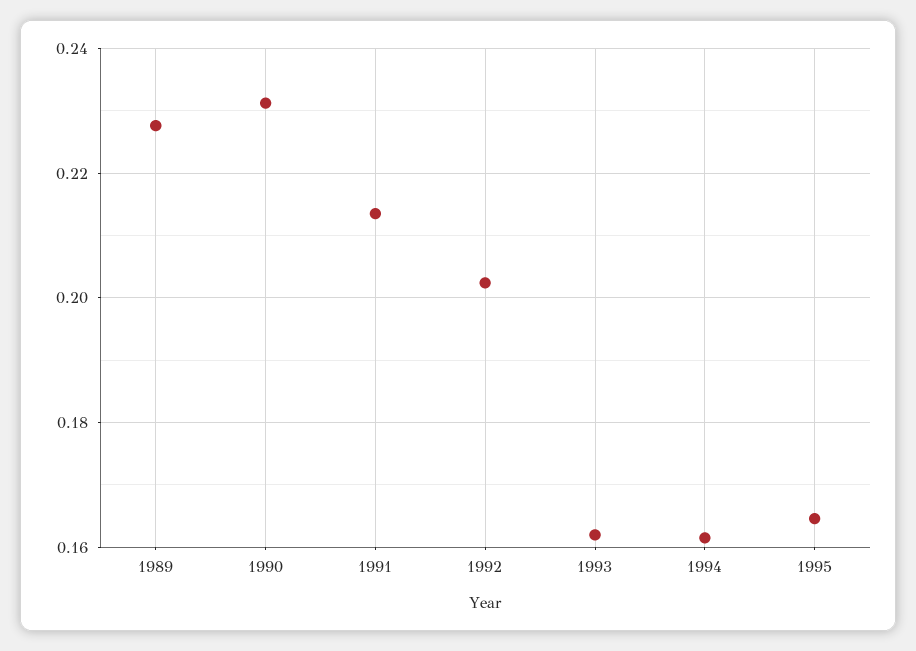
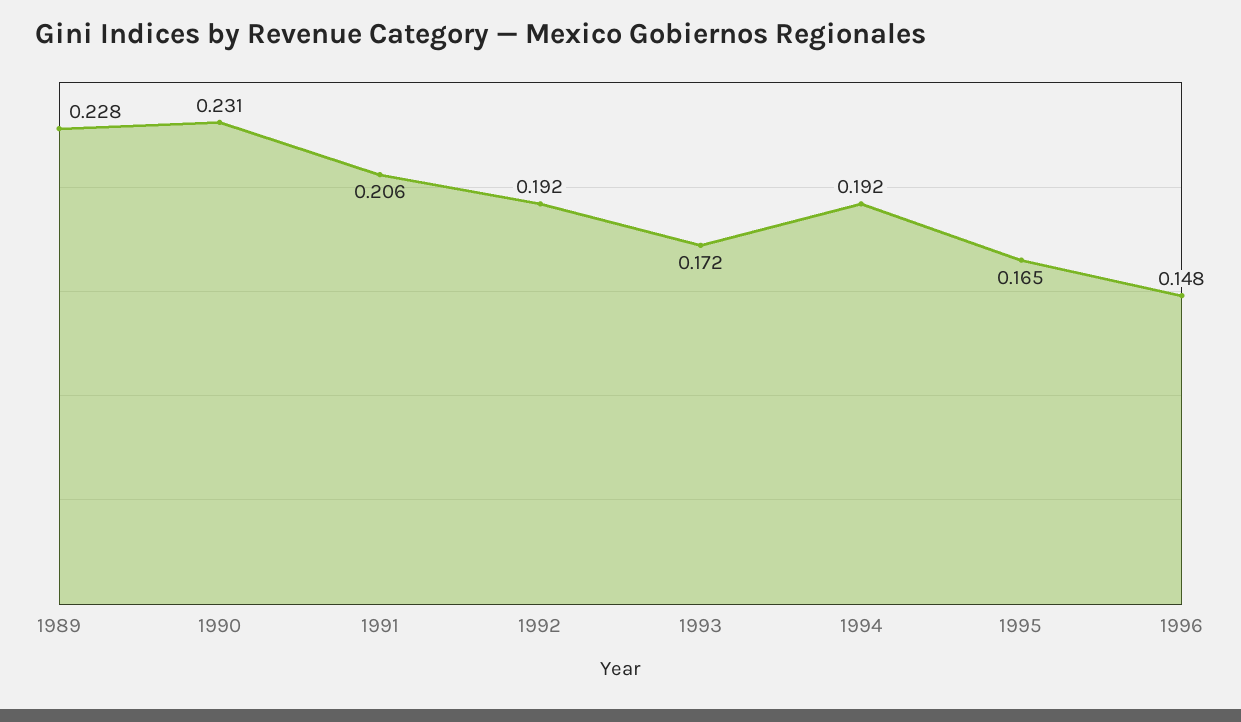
1991: 0.214 -> 0.206
1992: 0.202 -> 0.192
1993: 0.162 -> 0.172
1994: 0.162 -> 0.192
1996: none -> 0.148

